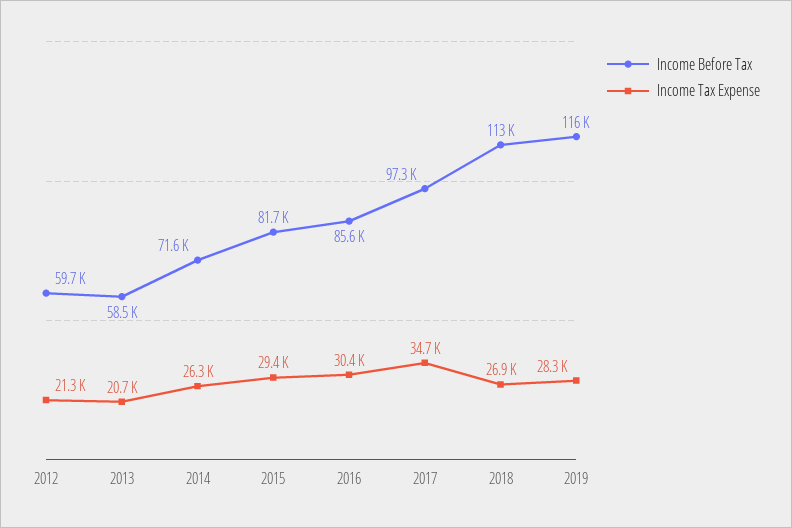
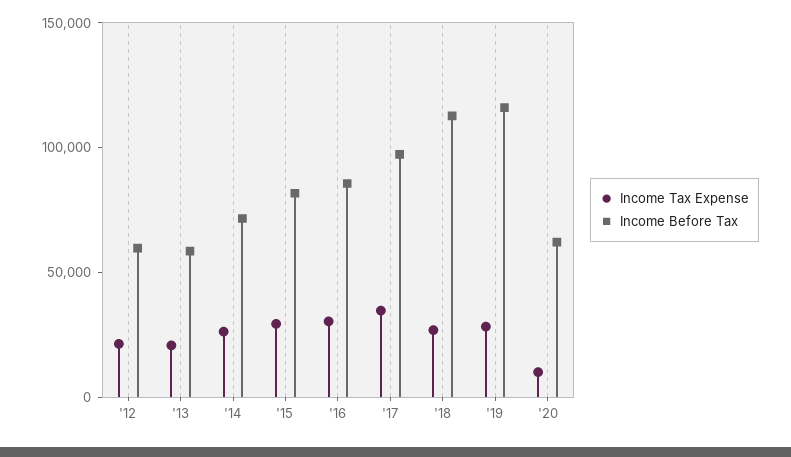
Income Tax Expense, '20: none -> 10000
Income Before Tax, '20: none -> 60000

